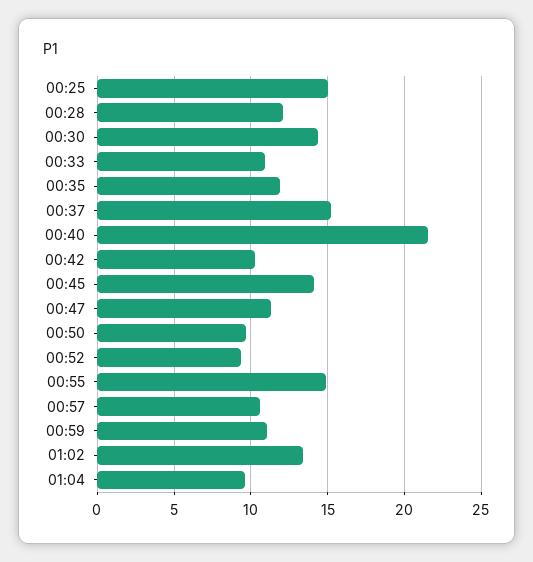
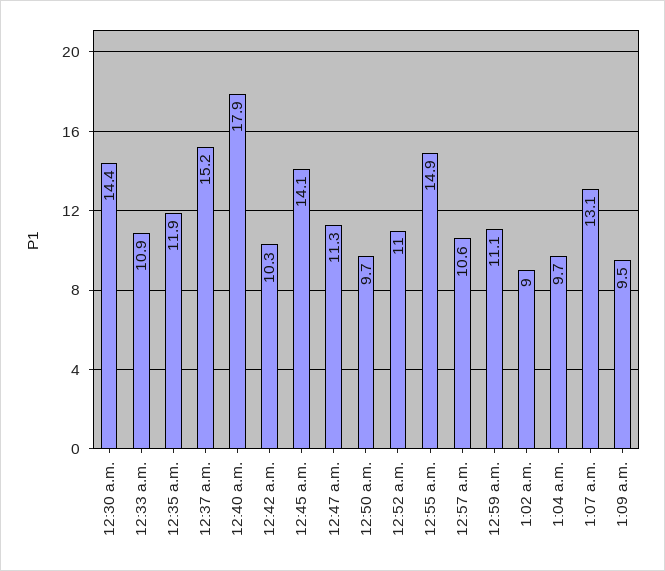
00:25: 15 -> none
00:28: 12 -> none
00:40: 21.5 -> 17.9
00:52: 9.5 -> 11
01:02: 13.5 -> 9
1:07 a.m.: none -> 13.1
1:09 a.m.: none -> 9.5

